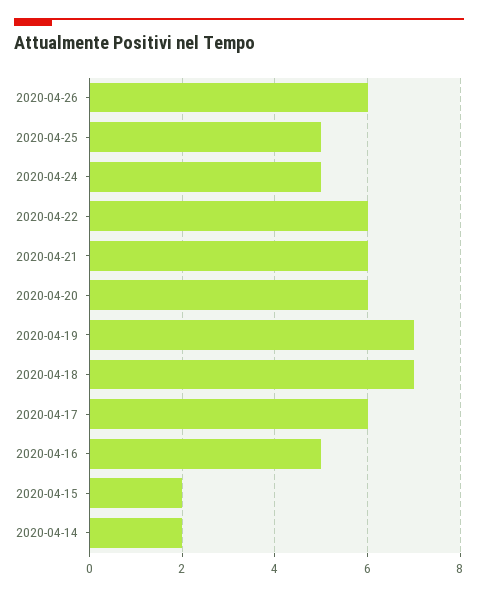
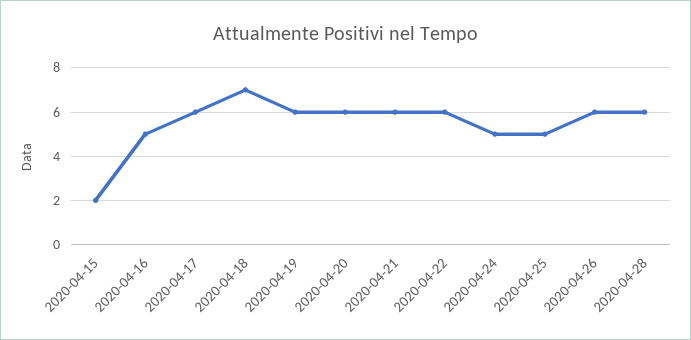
2020-04-19: 7 -> 6
2020-04-14: 2 -> none
2020-04-28: none -> 6

